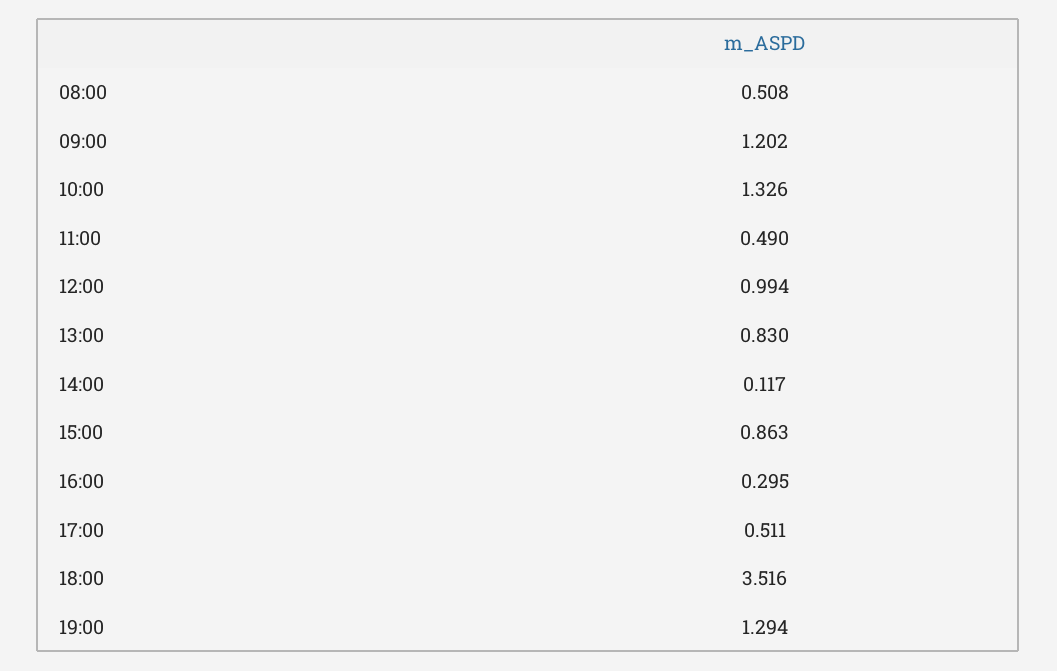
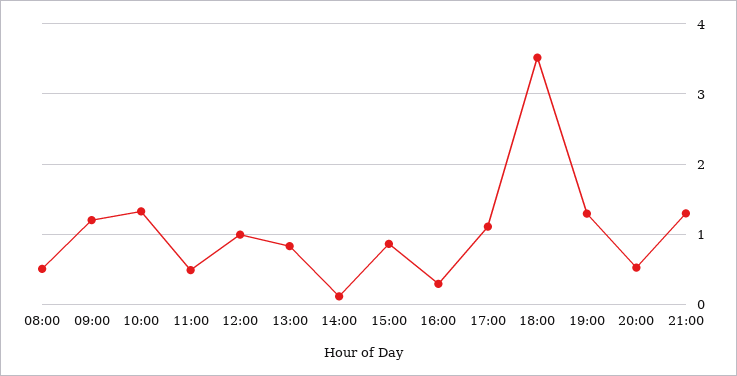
17:00: 0.511 -> 1.1
20:00: none -> 0.5
21:00: none -> 1.3

